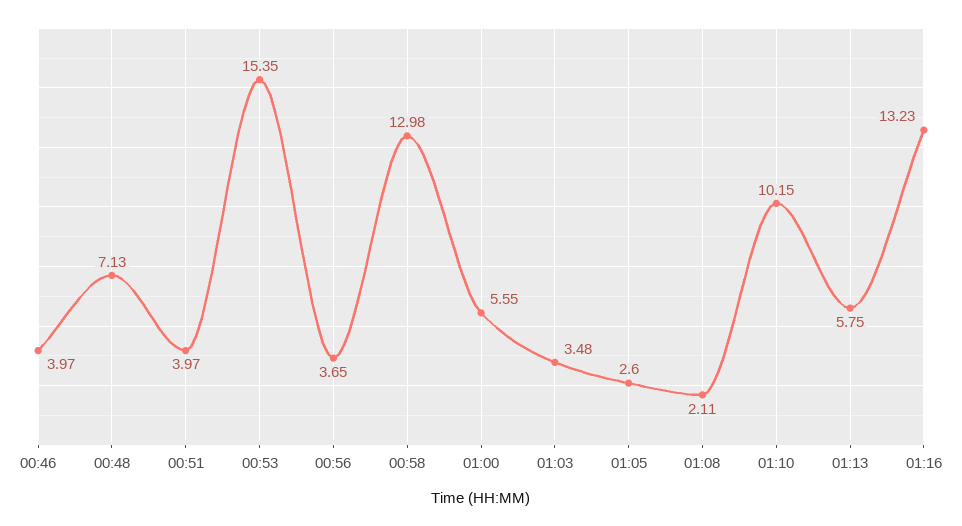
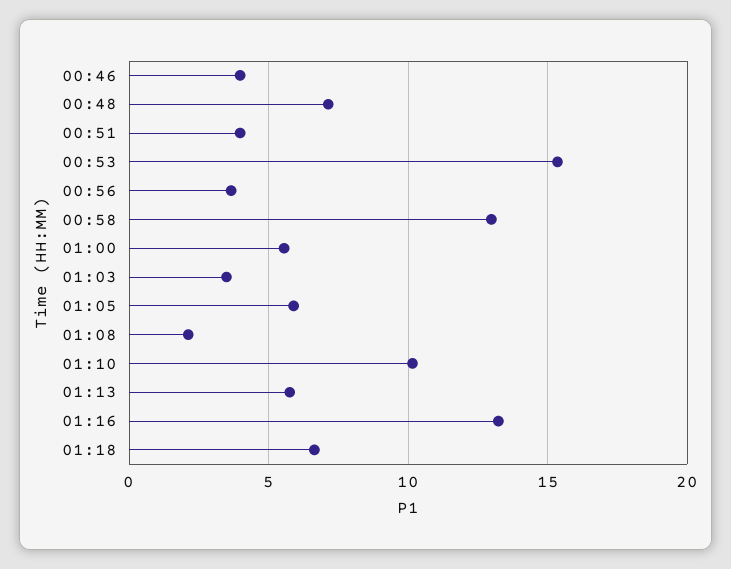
01:05: 2.6 -> 6
01:18: none -> 6.5

